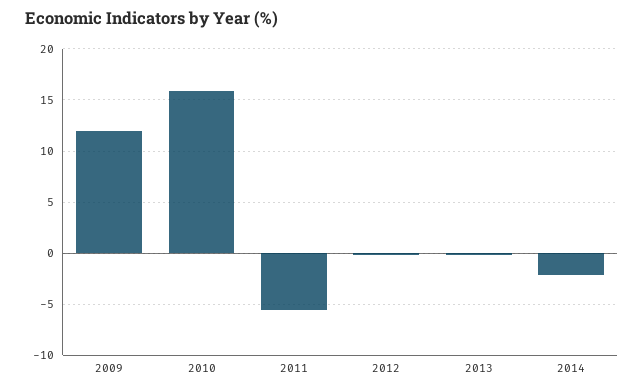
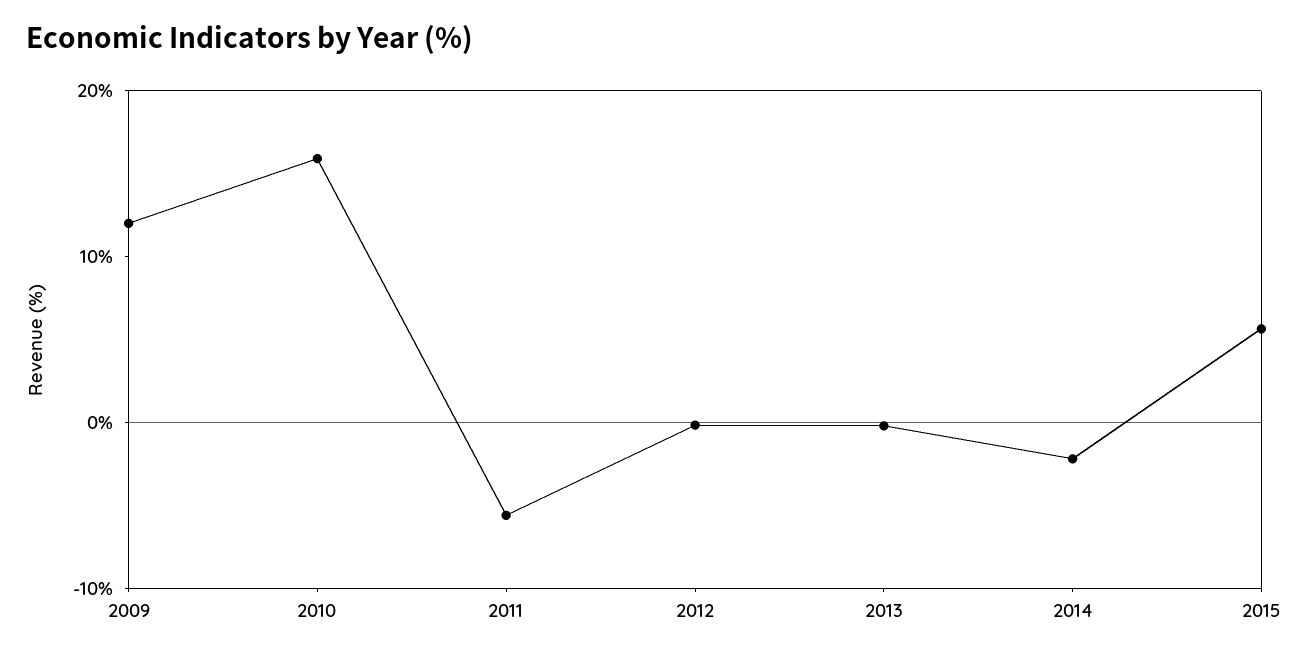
2015: none -> 6

